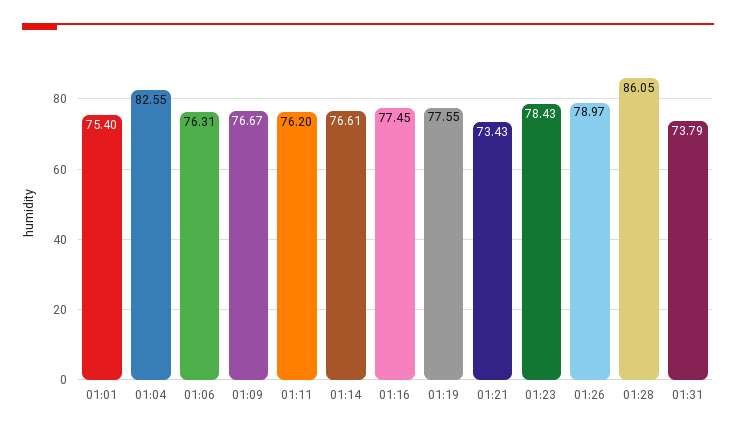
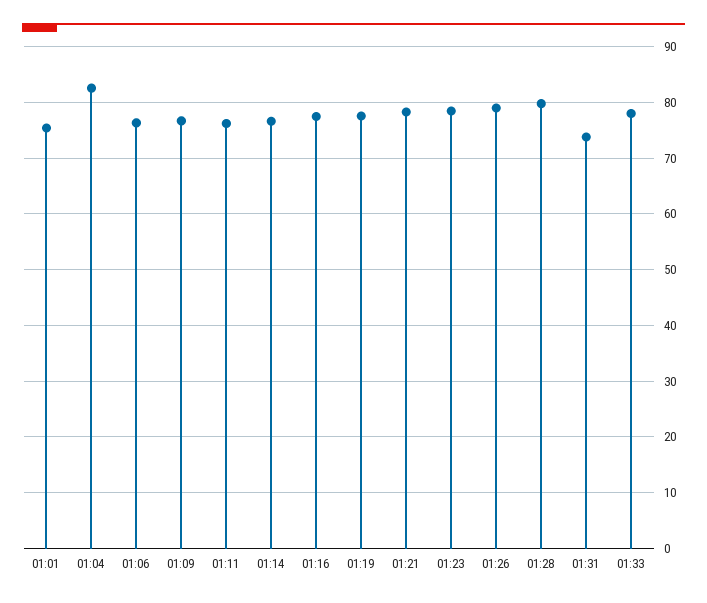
01:21: 73.43 -> 78
01:28: 86.05 -> 80
01:33: none -> 78

